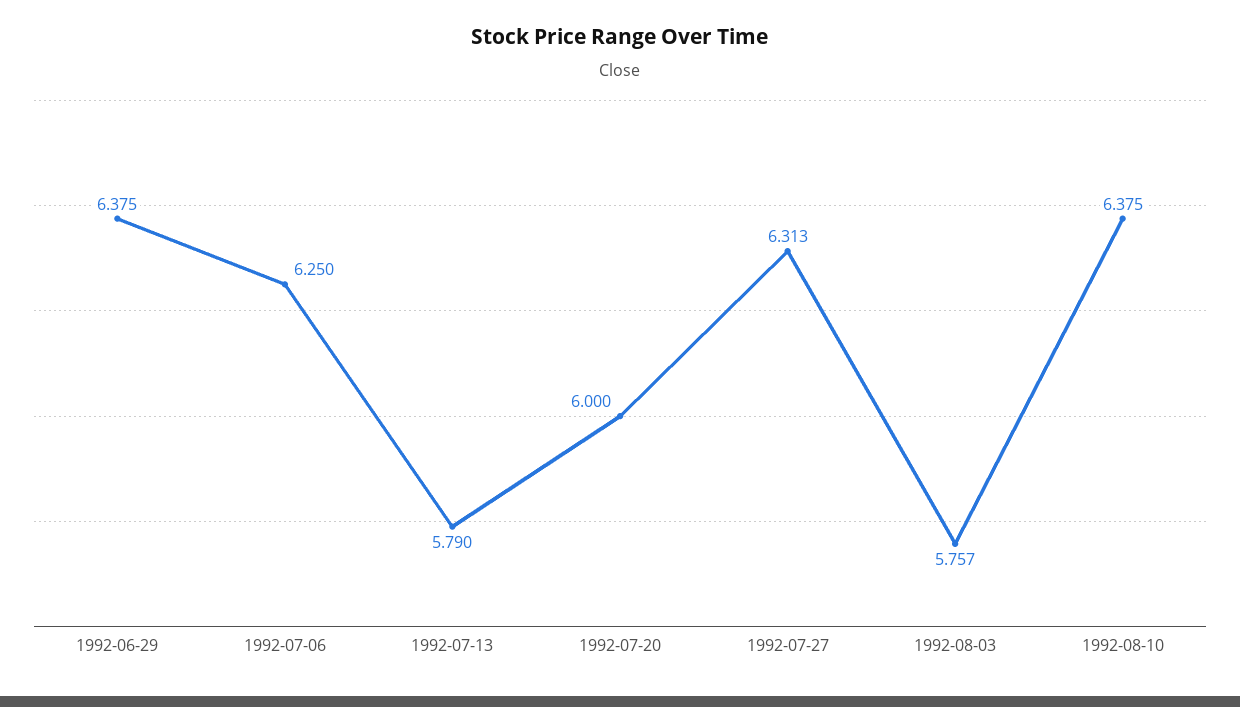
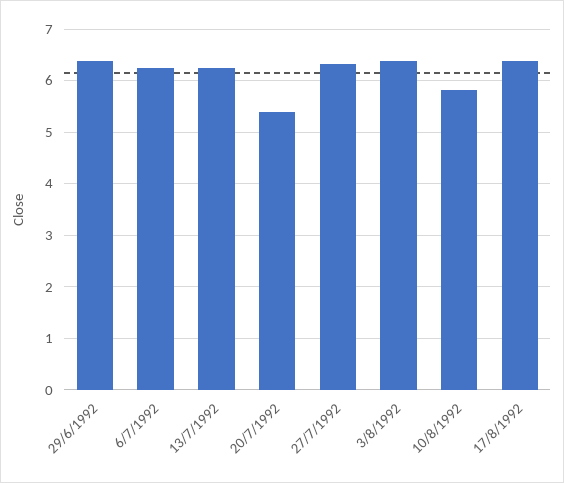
1992-07-13: 5.79 -> 6.2
1992-07-20: 6 -> 5.4
1992-08-03: 5.757 -> 6.4
1992-08-10: 6.375 -> 5.8
17/8/1992: none -> 6.4

